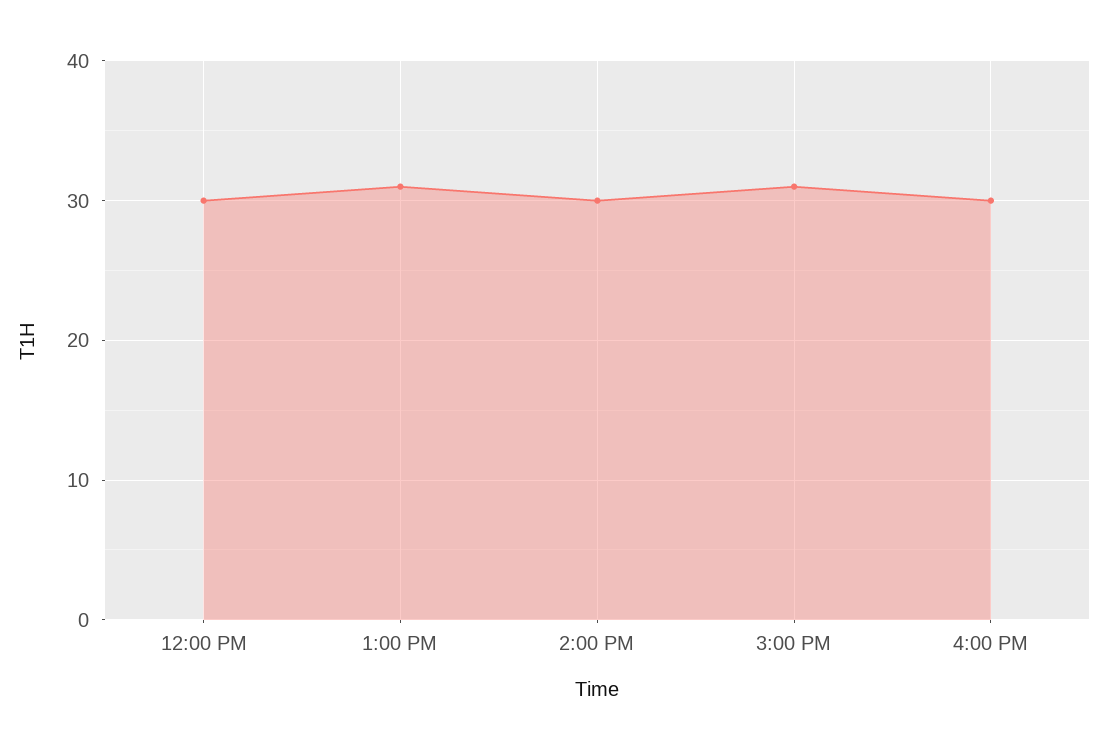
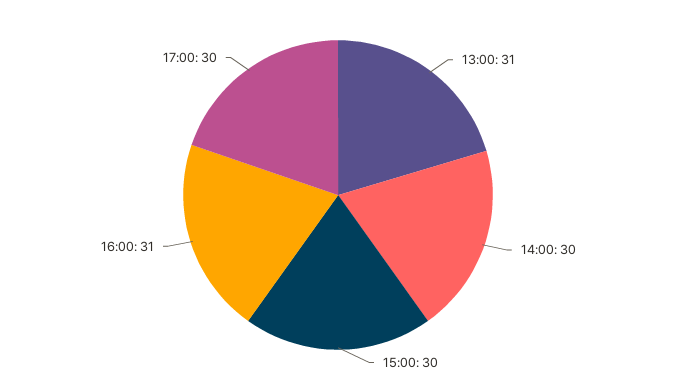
12:00 PM: 30 -> none
3:00 PM: 31 -> 30
4:00 PM: 30 -> 31
17:00: none -> 30

